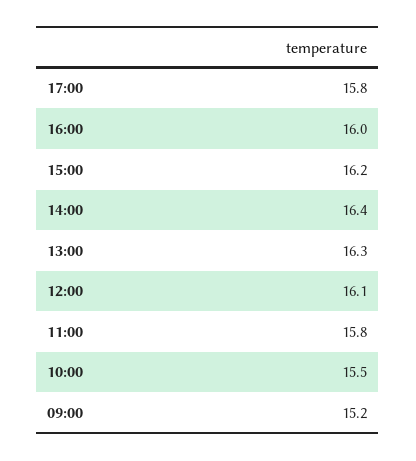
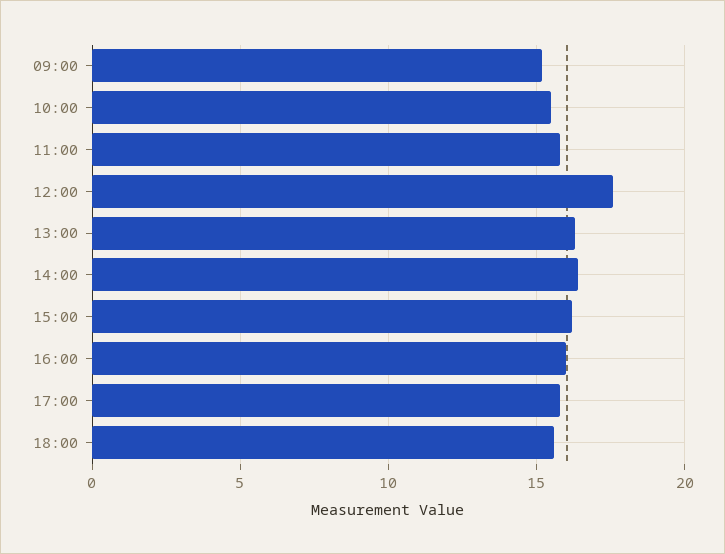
12:00: 16.1 -> 17.5
18:00: none -> 15.5

